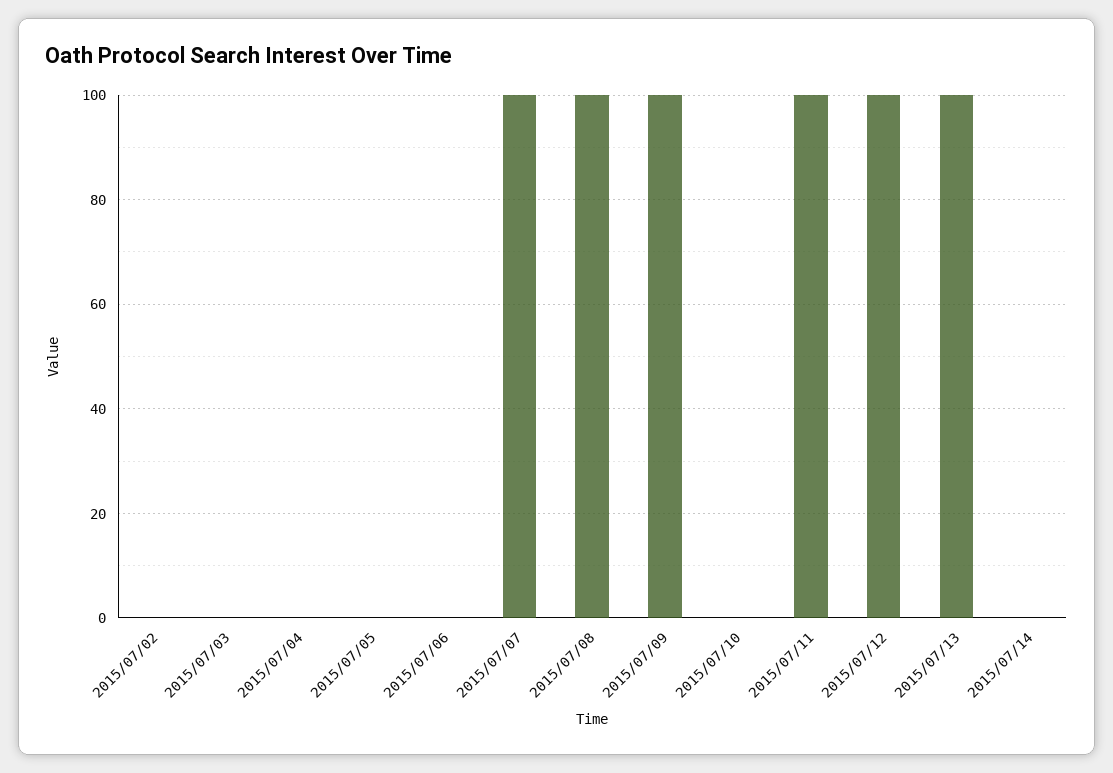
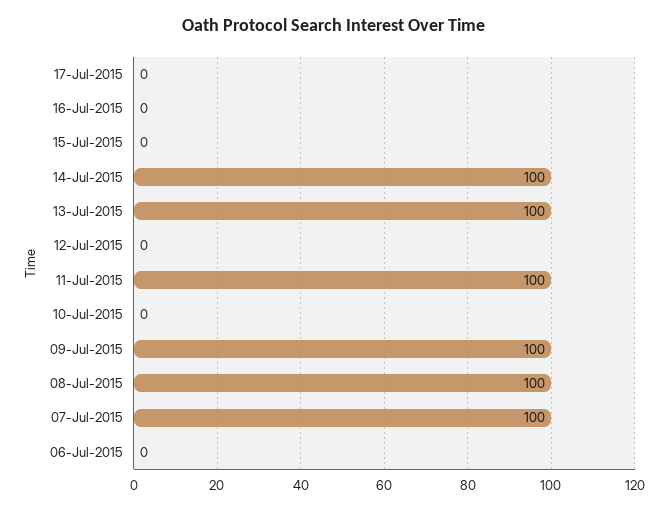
2015/07/02: 0 -> none
2015/07/03: 0 -> none
2015/07/04: 0 -> none
2015/07/05: 0 -> none
2015/07/12: 100 -> 0
2015/07/14: 0 -> 100
17-Jul-2015: none -> 0
16-Jul-2015: none -> 0
15-Jul-2015: none -> 0

